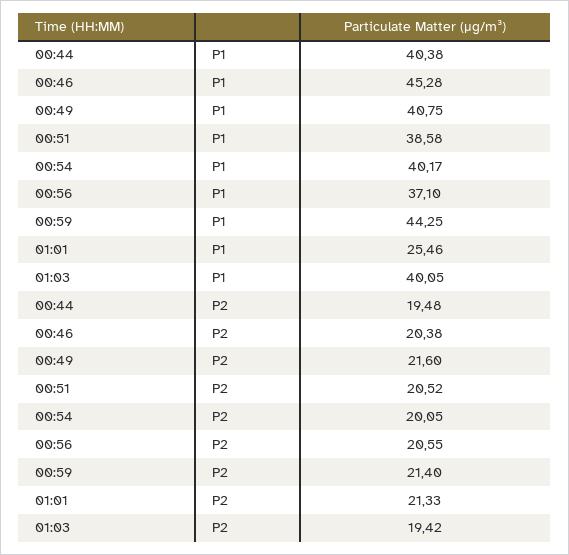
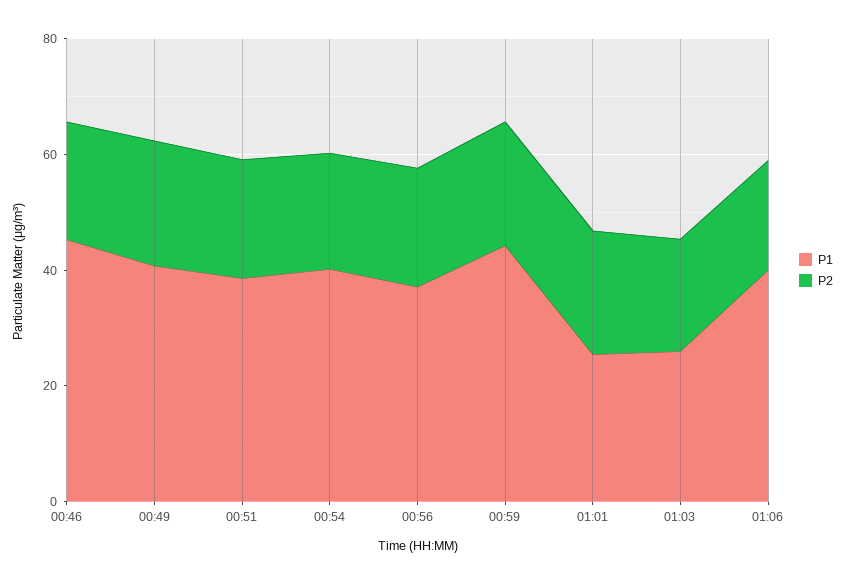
P1, 00:44: 40.38 -> none
P1, 01:03: 40.05 -> 25
P2, 00:44: 19.48 -> none
P1, 01:06: none -> 40
P2, 01:06: none -> 20

